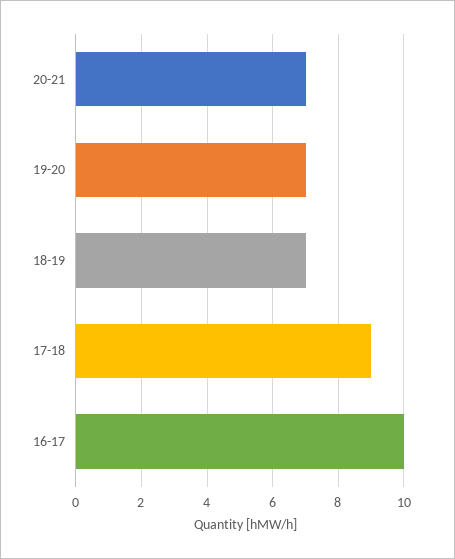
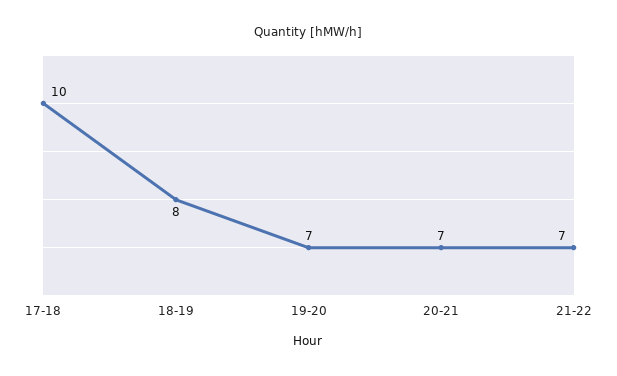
18-19: 7 -> 8
17-18: 9 -> 10
16-17: 10 -> none
21-22: none -> 7

